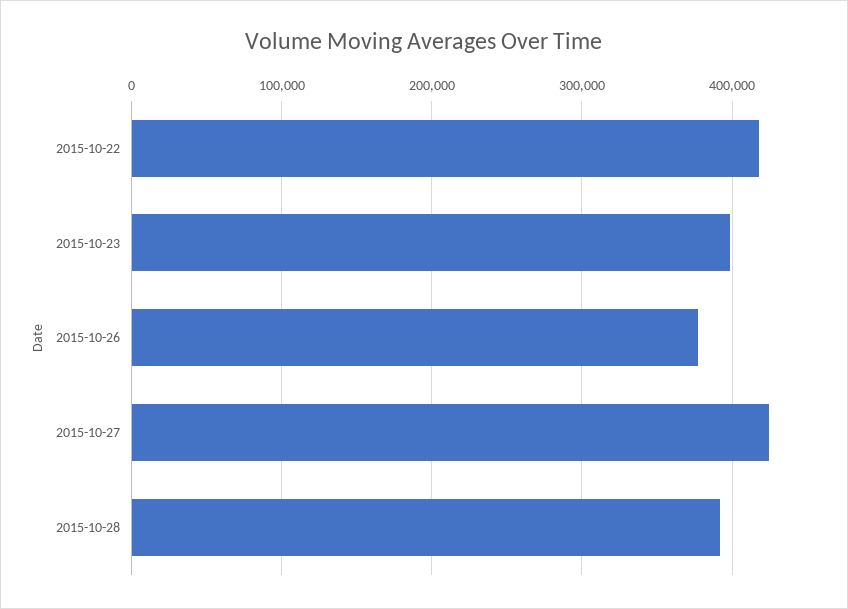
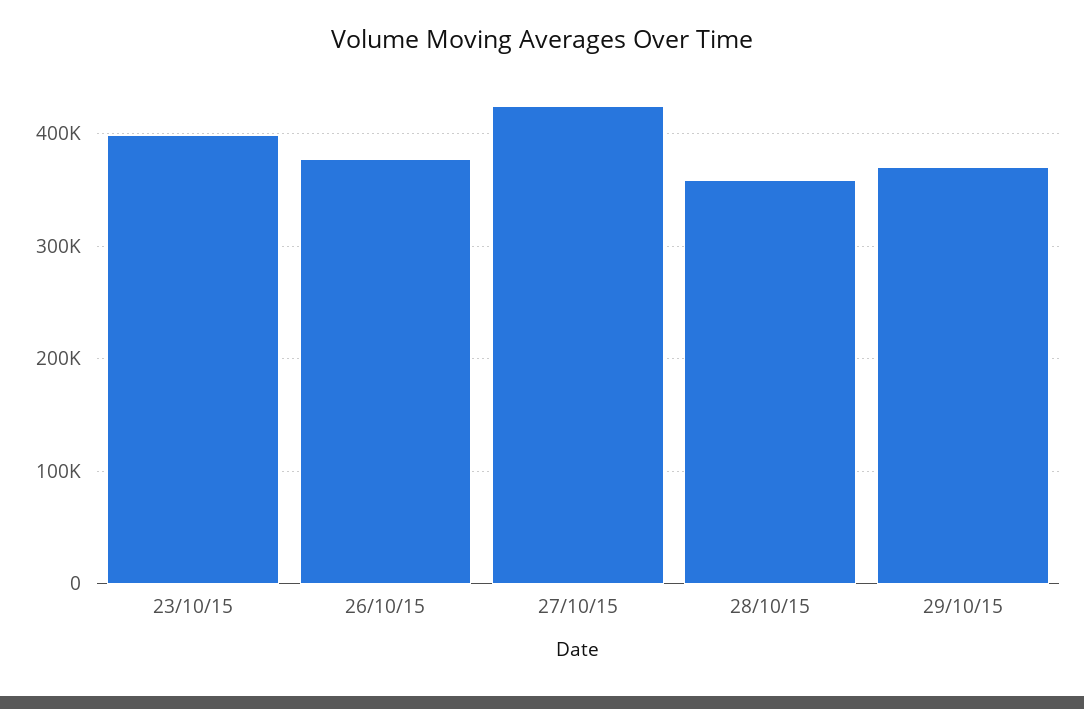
2015-10-22: 420000 -> none
2015-10-28: 390000 -> 360000
29/10/15: none -> 370000

